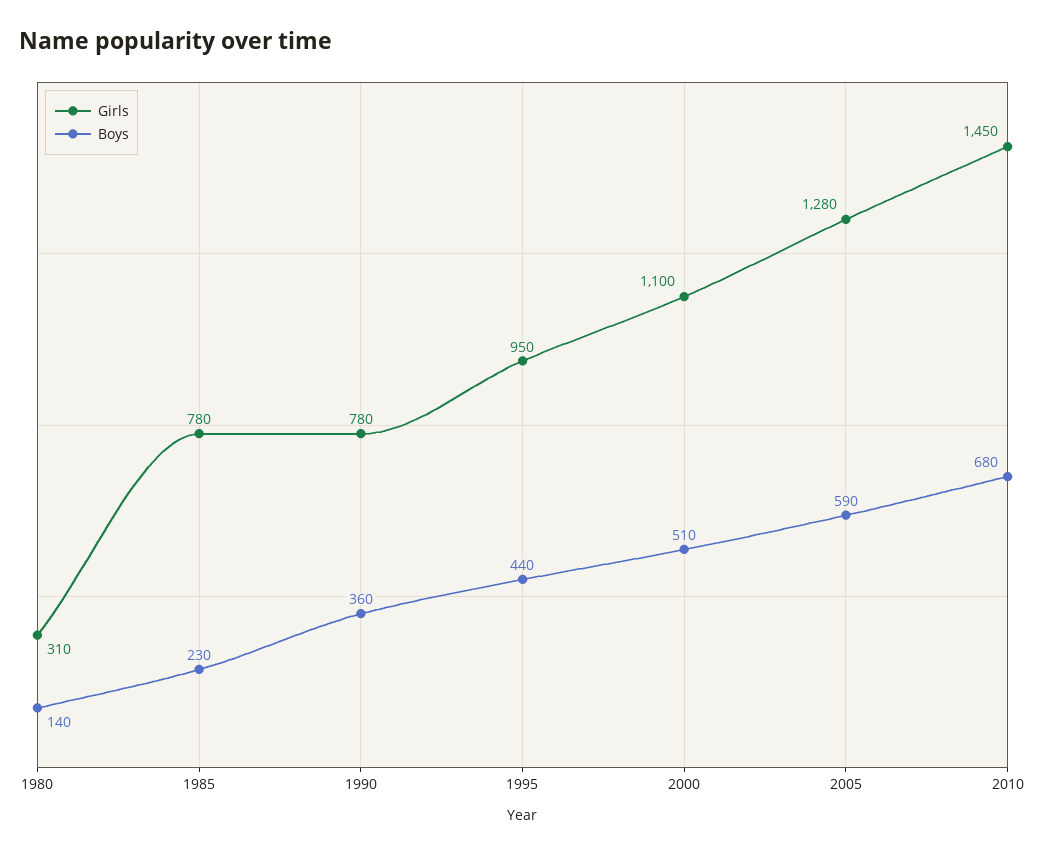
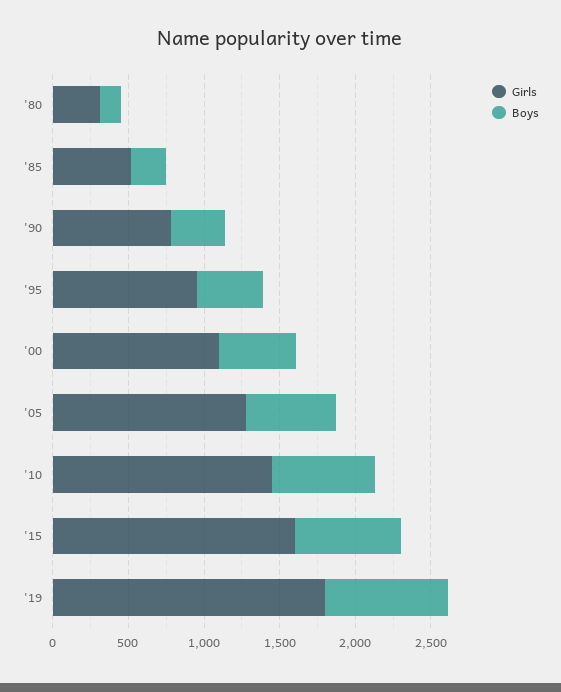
Girls, 1985: 780 -> 500
Girls, '15: none -> 1600
Boys, '15: none -> 700
Girls, '19: none -> 1800
Boys, '19: none -> 800

